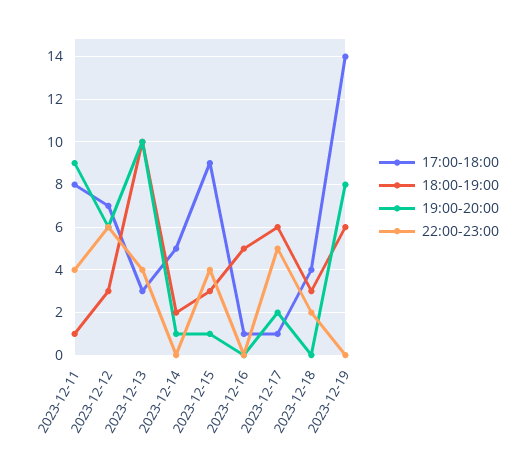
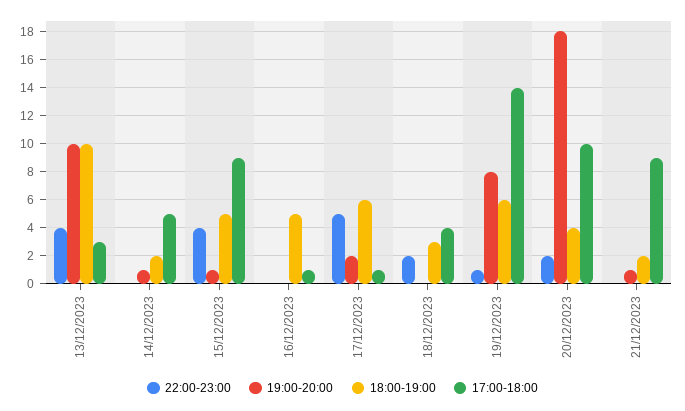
17:00-18:00, 2023-12-11: 8 -> none
18:00-19:00, 2023-12-11: 1 -> none
19:00-20:00, 2023-12-11: 9 -> none
22:00-23:00, 2023-12-11: 4 -> none
17:00-18:00, 2023-12-12: 7 -> none
18:00-19:00, 2023-12-12: 3 -> none
19:00-20:00, 2023-12-12: 6 -> none
22:00-23:00, 2023-12-12: 6 -> none
18:00-19:00, 2023-12-15: 3 -> 5
22:00-23:00, 2023-12-19: 0 -> 1
22:00-23:00, 20/12/2023: none -> 2
19:00-20:00, 20/12/2023: none -> 18
18:00-19:00, 20/12/2023: none -> 4
17:00-18:00, 20/12/2023: none -> 10
22:00-23:00, 21/12/2023: none -> 0
19:00-20:00, 21/12/2023: none -> 1
18:00-19:00, 21/12/2023: none -> 2
17:00-18:00, 21/12/2023: none -> 9

